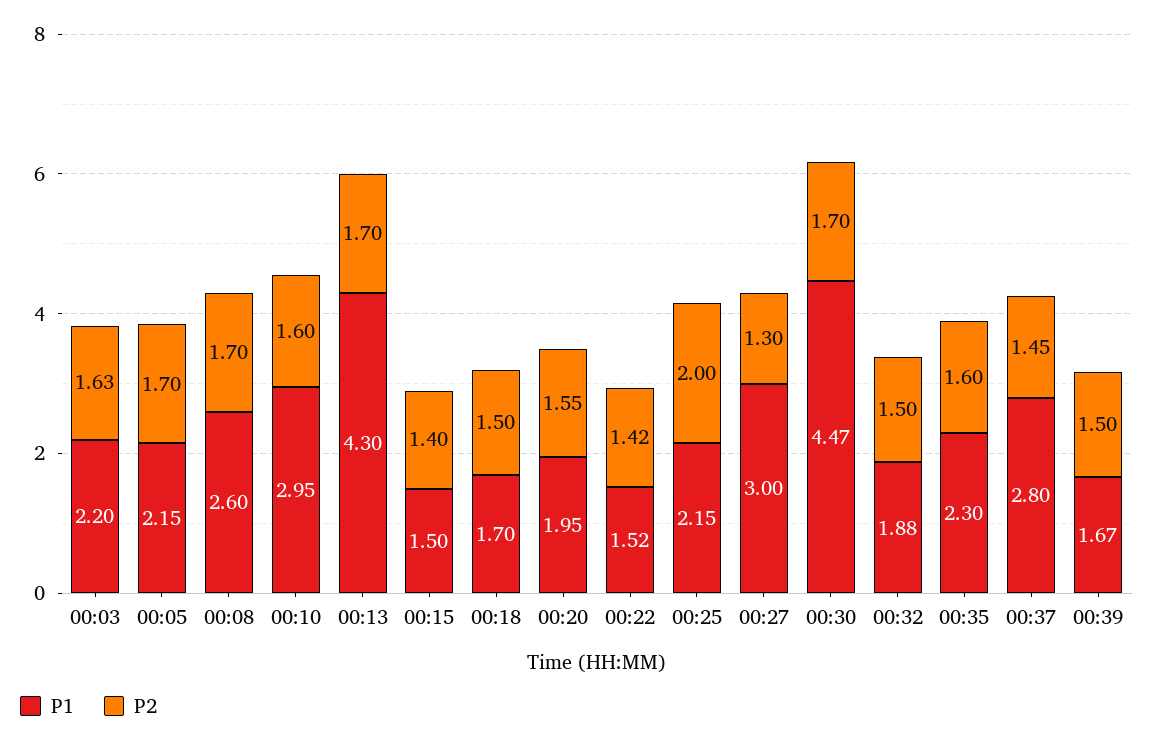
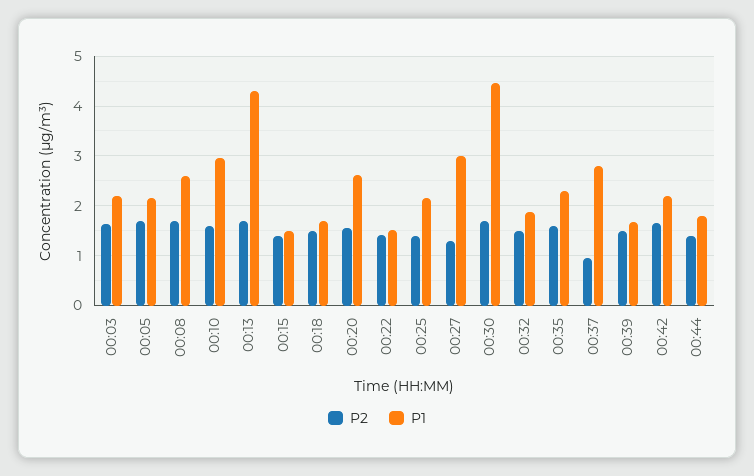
P1, 00:20: 1.95 -> 2.6
P2, 00:25: 2 -> 1.4
P2, 00:37: 1.45 -> 1
P2, 00:42: none -> 1.6
P1, 00:42: none -> 2.2
P2, 00:44: none -> 1.4
P1, 00:44: none -> 1.8

